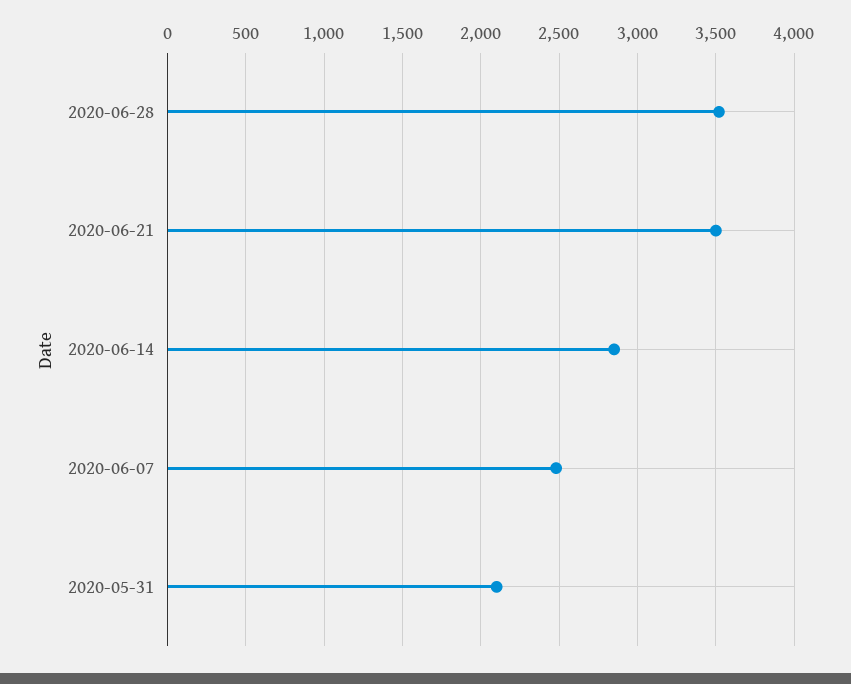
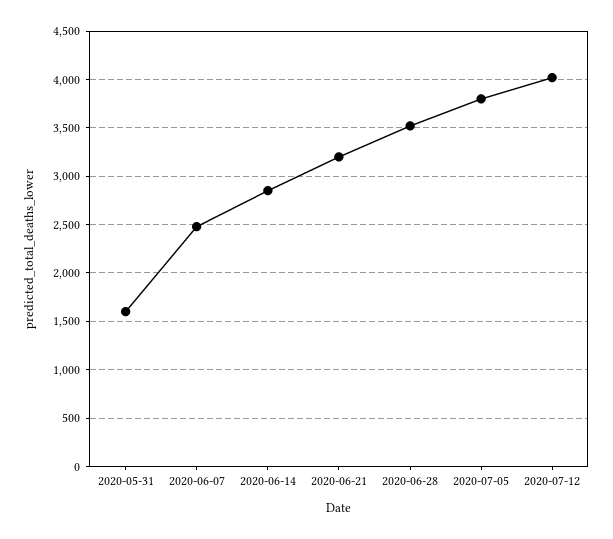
2020-06-21: 3500 -> 3200
2020-05-31: 2100 -> 1600
2020-07-05: none -> 3800
2020-07-12: none -> 4000

